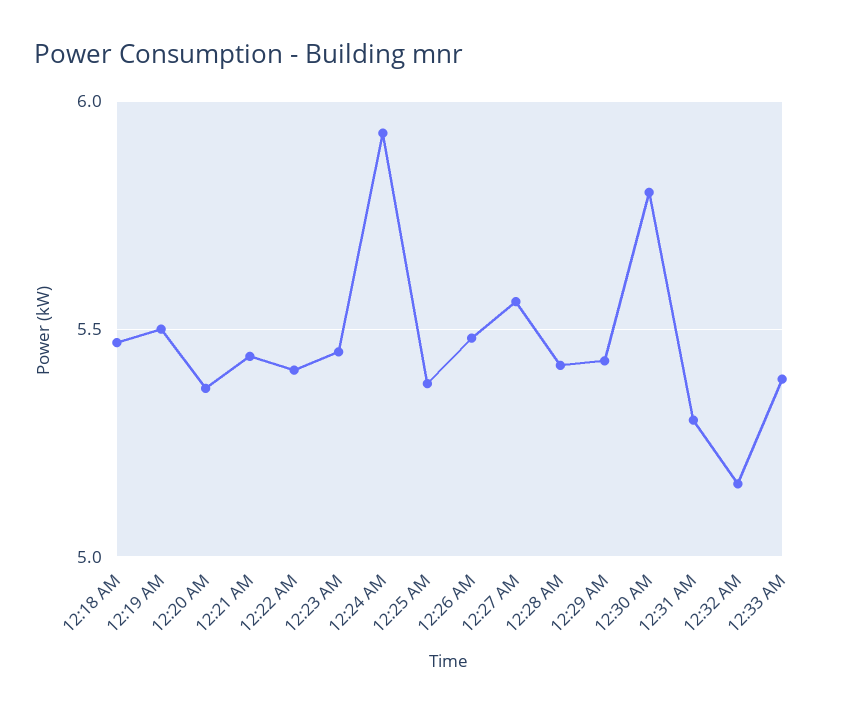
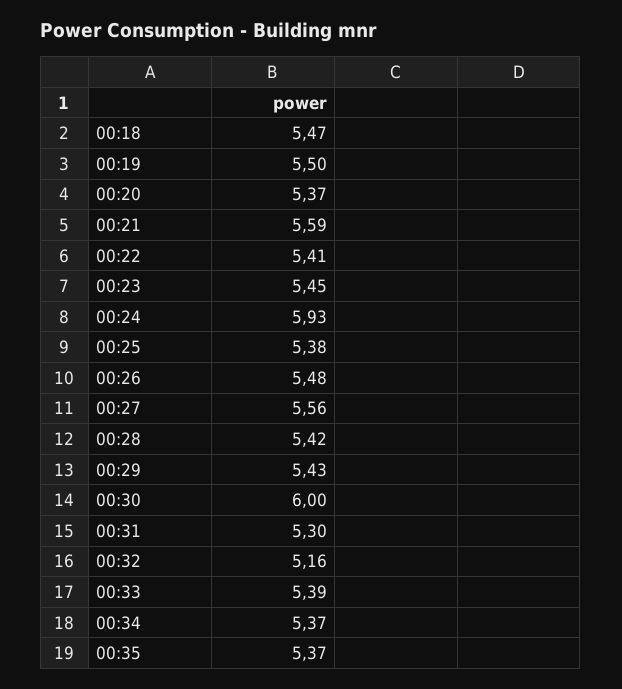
12:21 AM: 5.45 -> 5.59
12:30 AM: 5.8 -> 6
00:34: none -> 5.37
00:35: none -> 5.37

